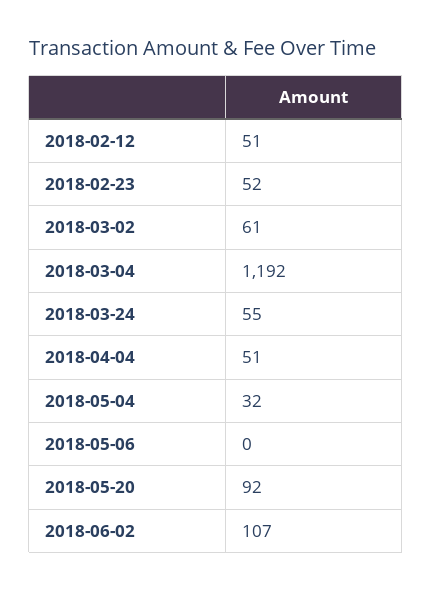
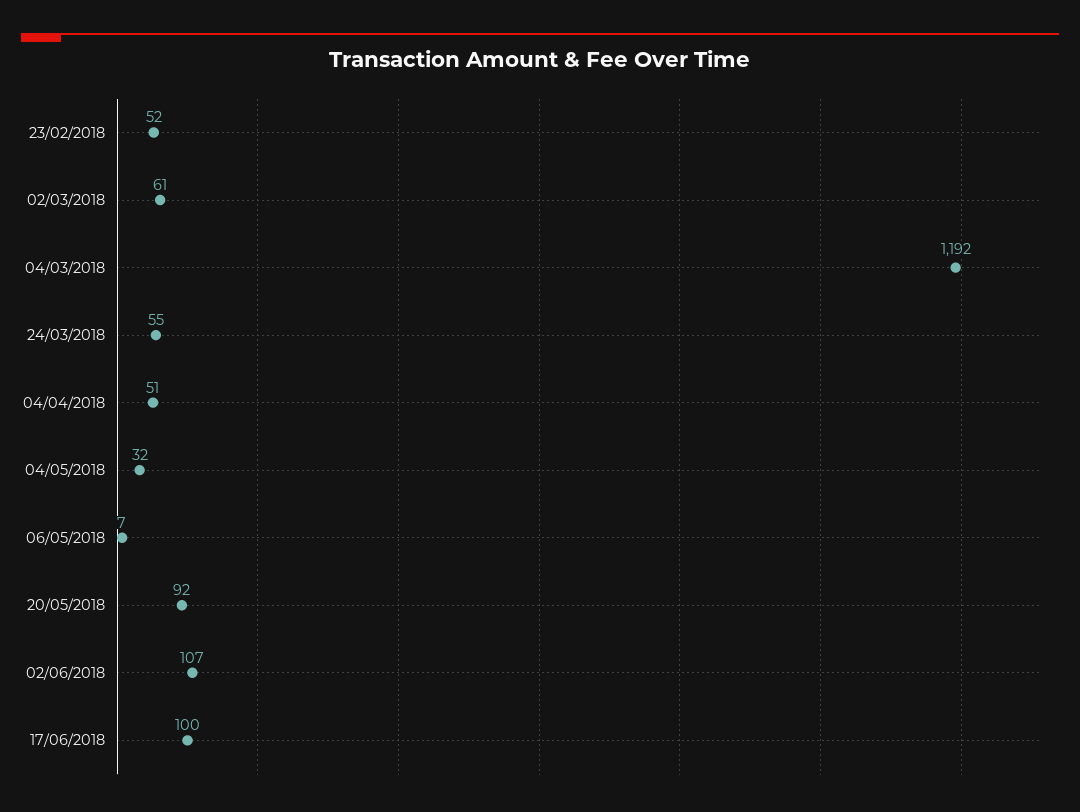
2018-02-12: 51 -> none
2018-05-06: 0 -> 7
17/06/2018: none -> 100

